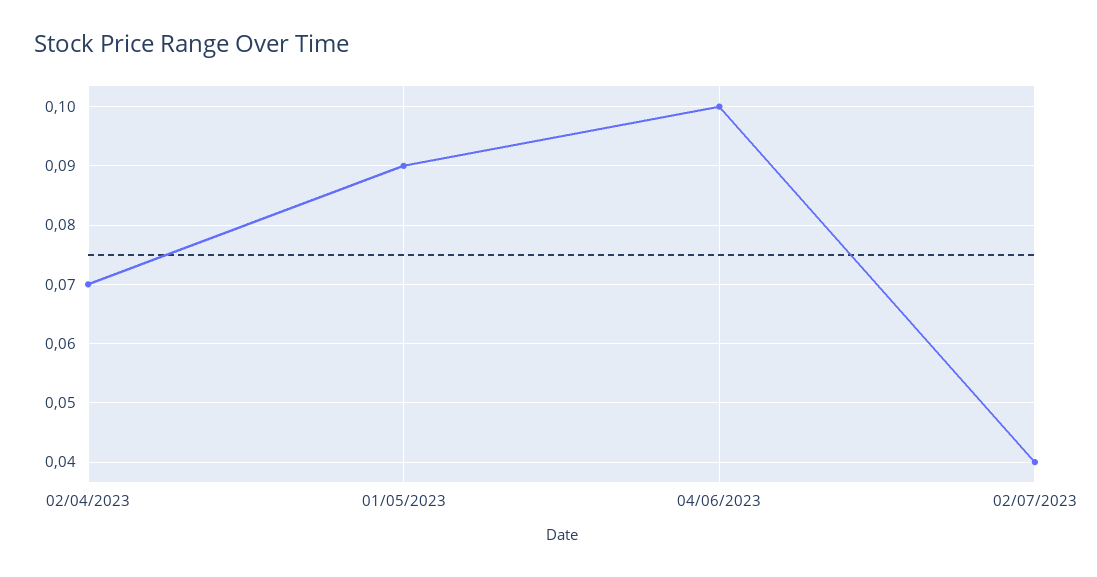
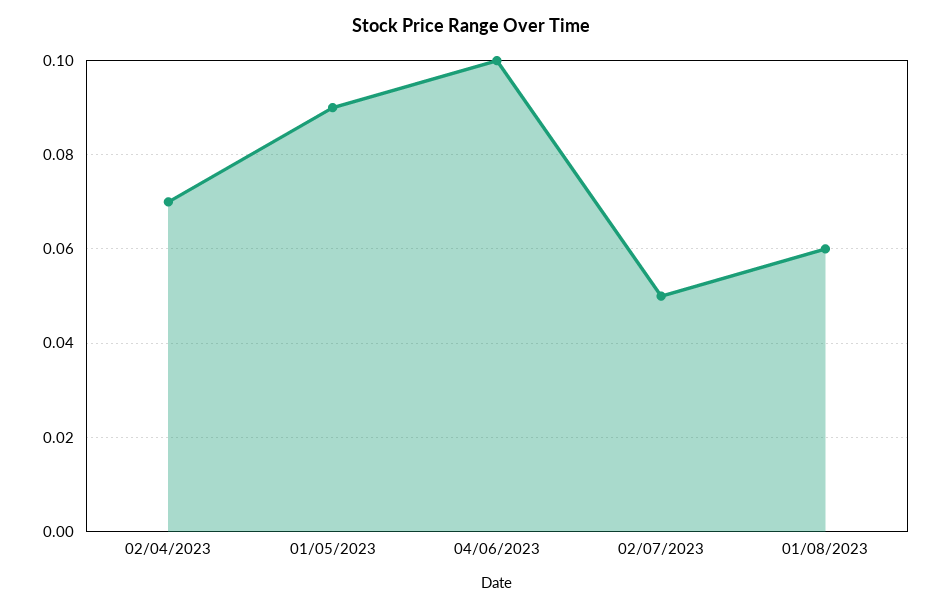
02/07/2023: 0.04 -> 0.05
01/08/2023: none -> 0.06

